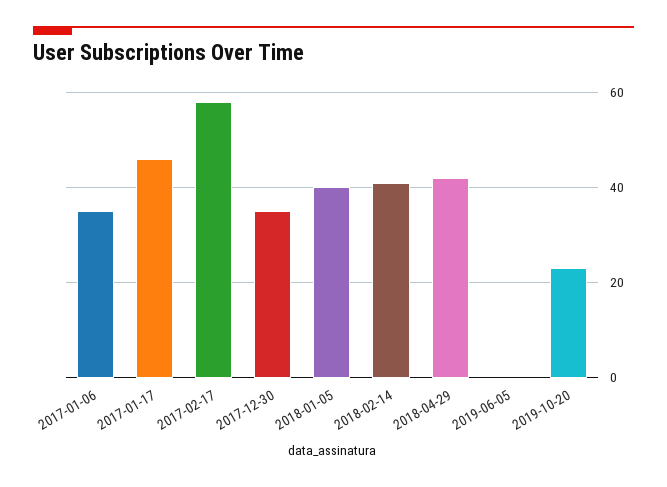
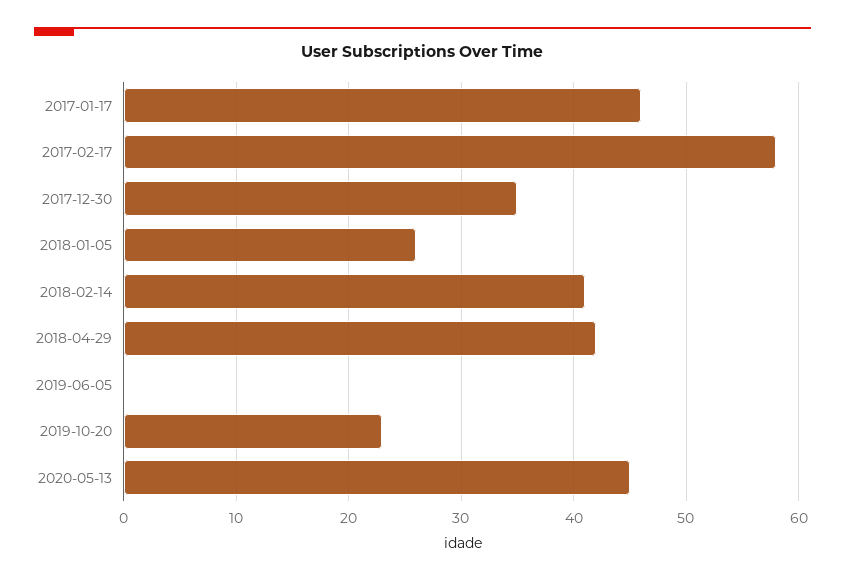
2017-01-06: 35 -> none
2018-01-05: 40 -> 26
2020-05-13: none -> 45

